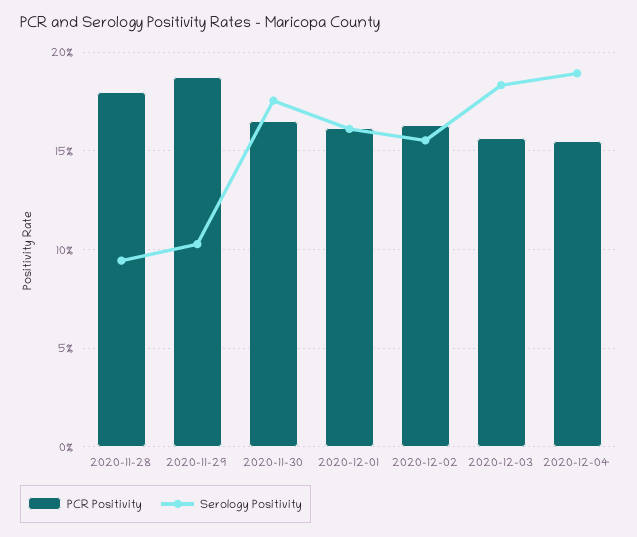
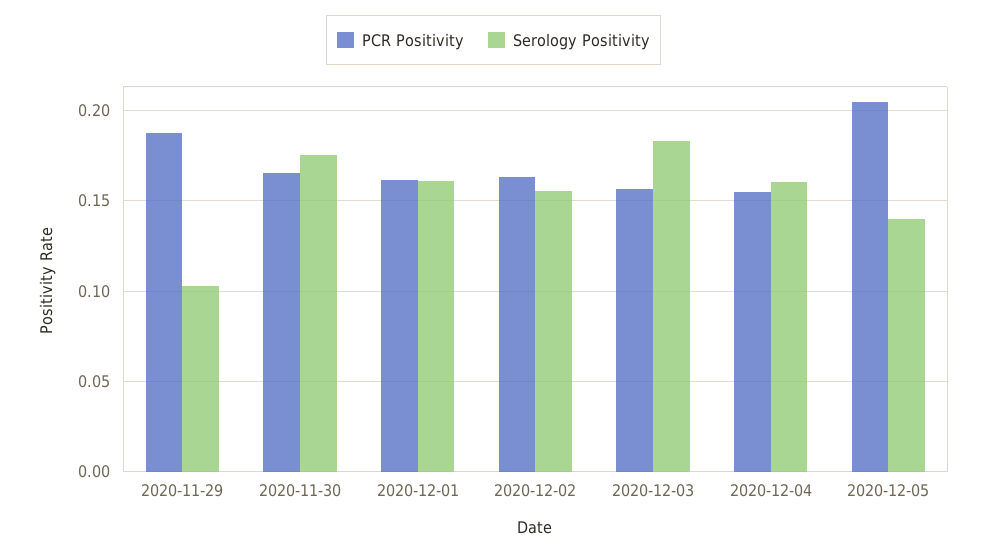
PCR Positivity, 2020-11-28: 0.18 -> none
Serology Positivity, 2020-11-28: 0.095 -> none
Serology Positivity, 2020-12-04: 0.19 -> 0.16
PCR Positivity, 2020-12-05: none -> 0.205
Serology Positivity, 2020-12-05: none -> 0.14

